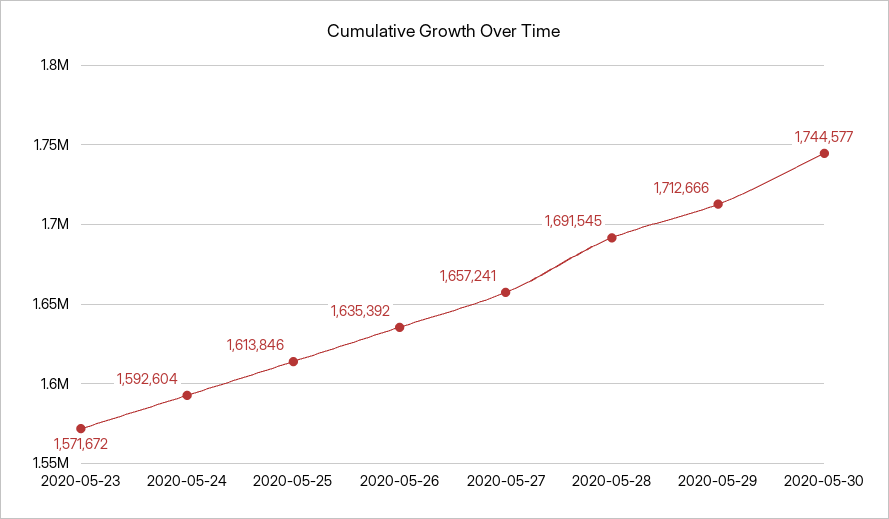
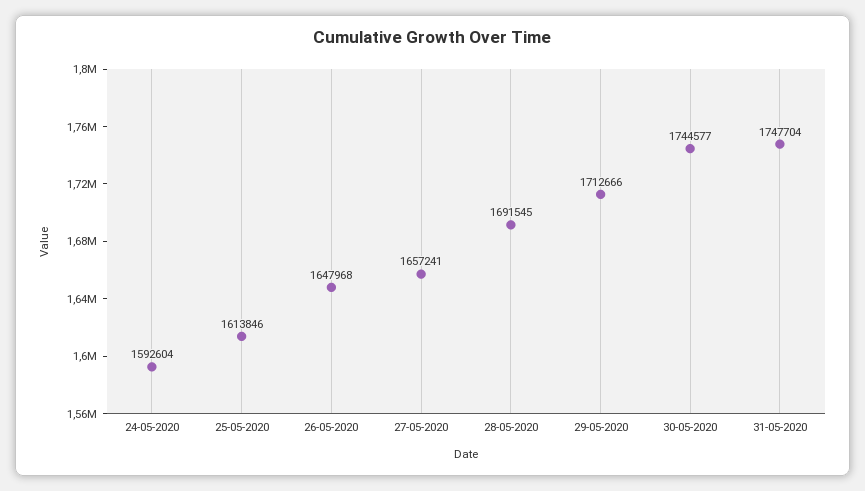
2020-05-23: 1571672 -> none
2020-05-26: 1635392 -> 1647968
31-05-2020: none -> 1747704

